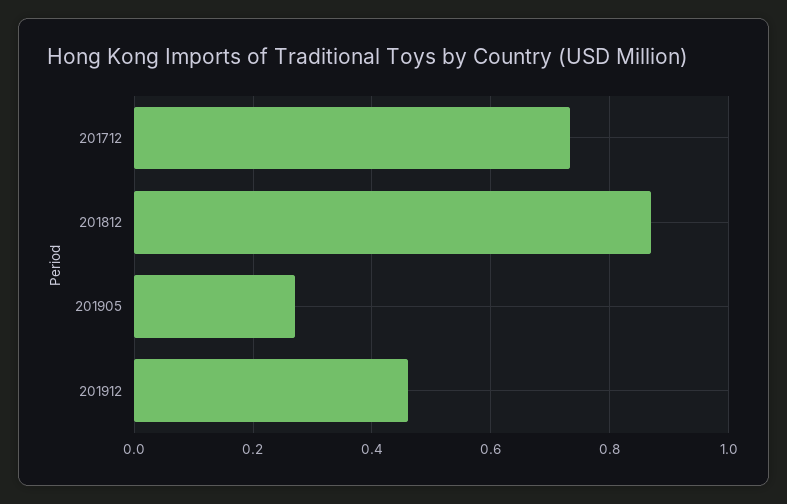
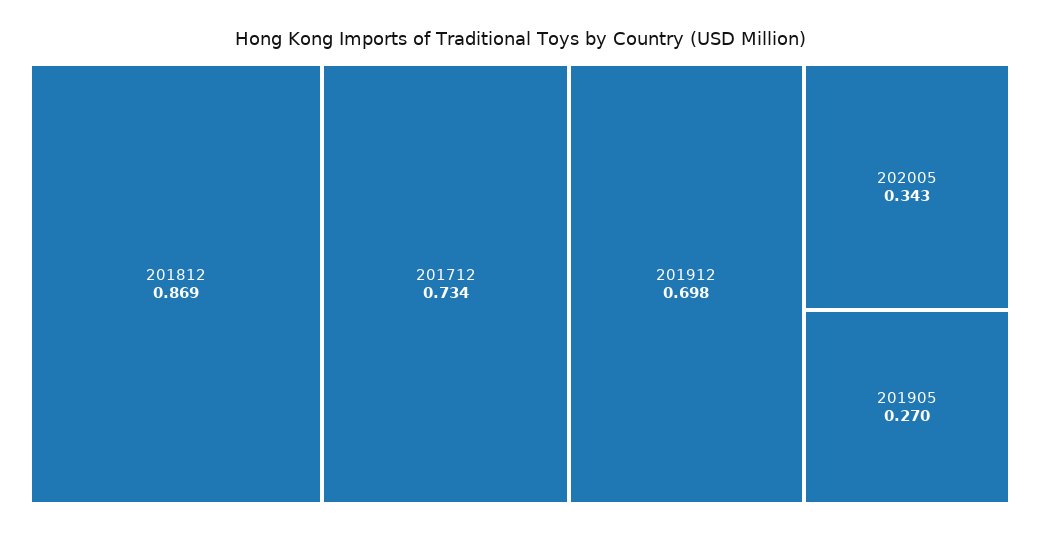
201912: 0.46 -> 0.698
202005: none -> 0.343

